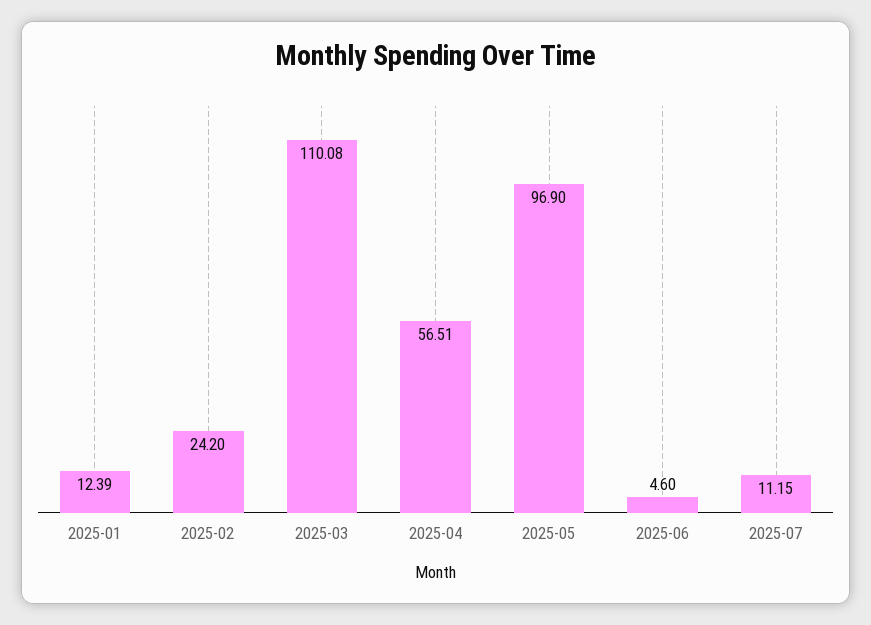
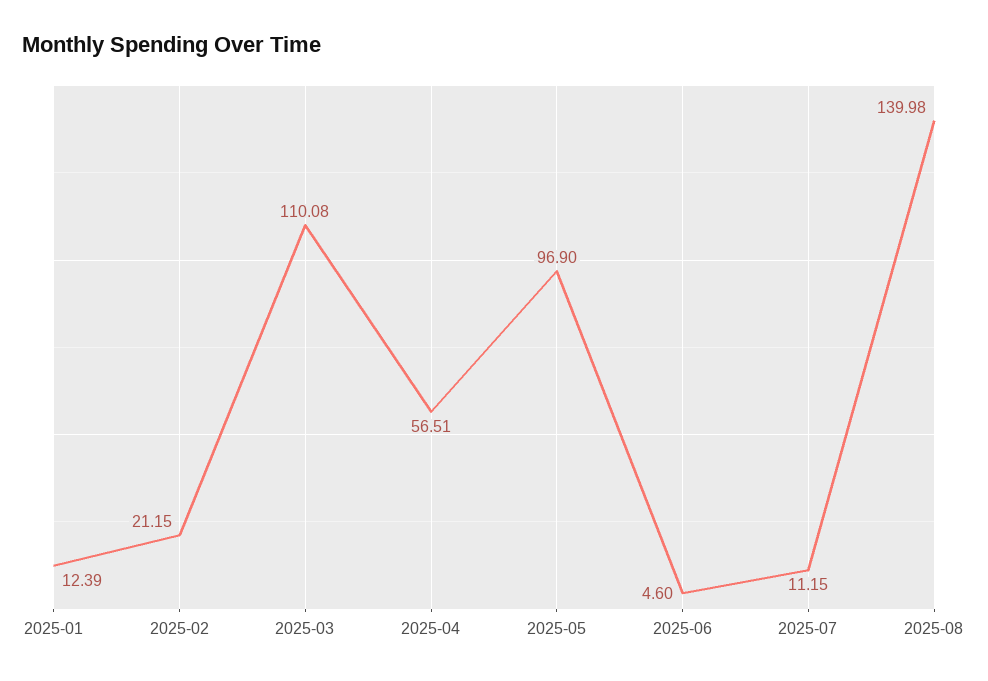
2025-02: 24.2 -> 21.15
2025-08: none -> 139.98

